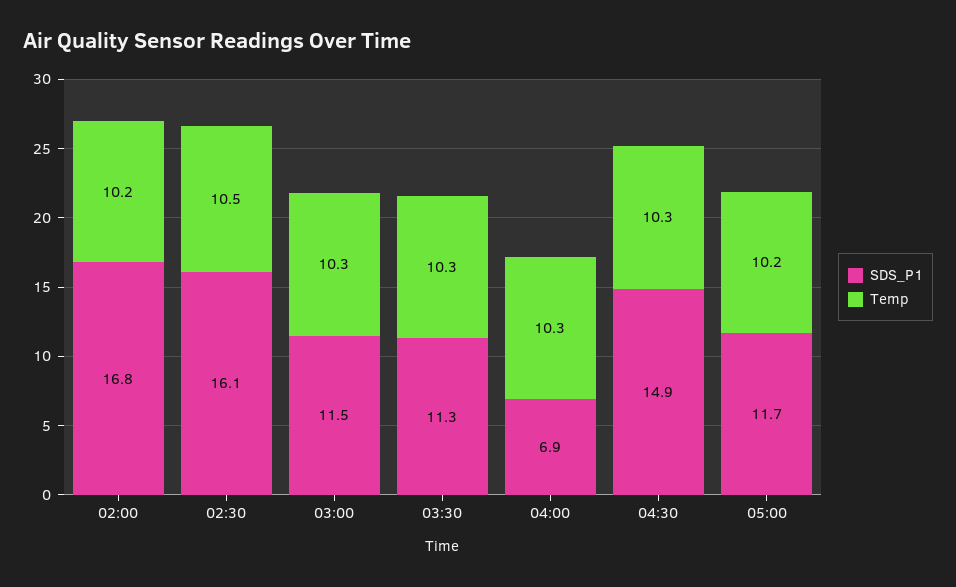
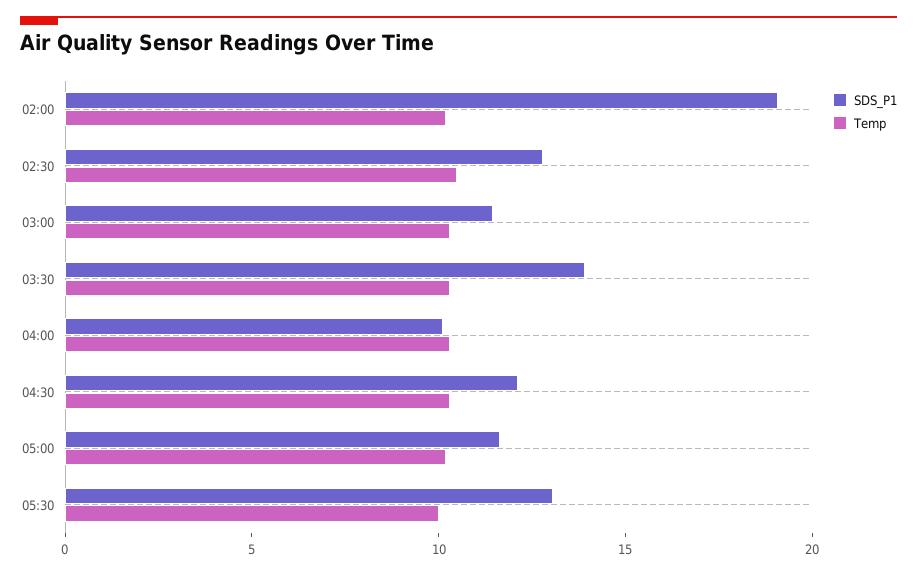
SDS_P1, 02:00: 16.8 -> 19
SDS_P1, 02:30: 16.1 -> 13
SDS_P1, 03:30: 11.3 -> 14
SDS_P1, 04:00: 6.9 -> 10
SDS_P1, 04:30: 14.9 -> 12
SDS_P1, 05:30: none -> 13
Temp, 05:30: none -> 10

